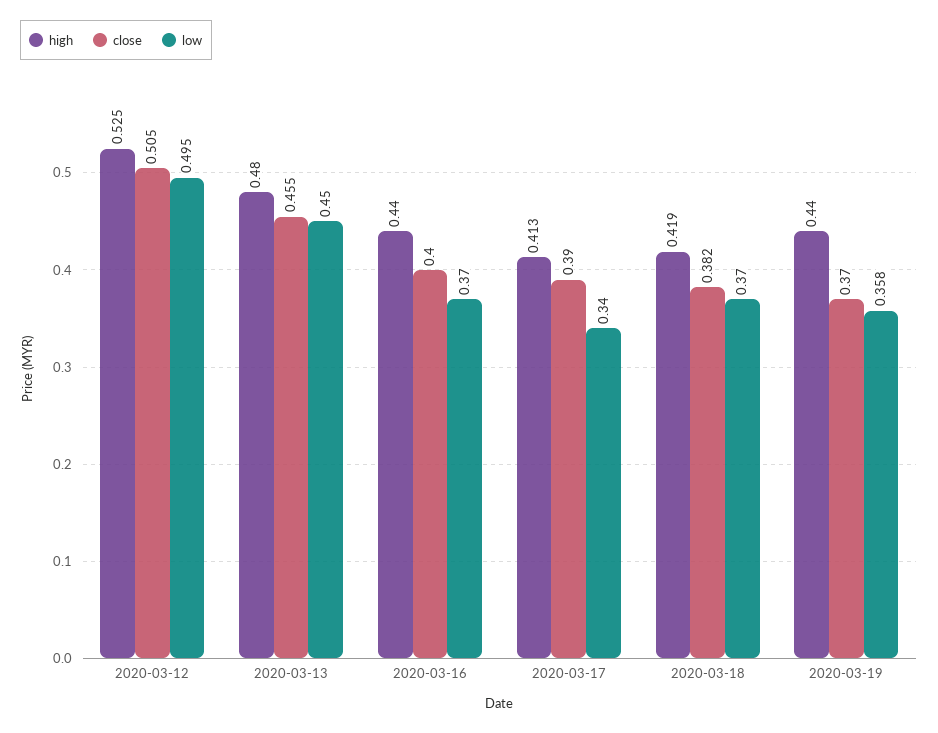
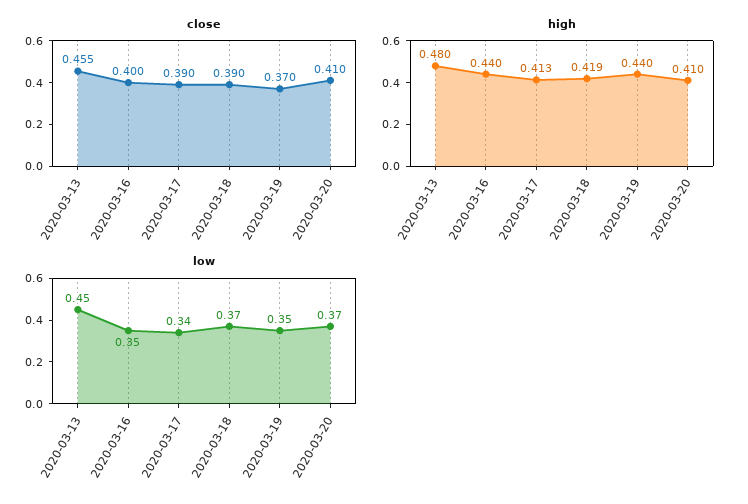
high, 2020-03-12: 0.525 -> none
close, 2020-03-12: 0.505 -> none
low, 2020-03-12: 0.495 -> none
low, 2020-03-16: 0.37 -> 0.35
close, 2020-03-18: 0.382 -> 0.39
low, 2020-03-19: 0.358 -> 0.35
close, 2020-03-20: none -> 0.41
high, 2020-03-20: none -> 0.41
low, 2020-03-20: none -> 0.37

